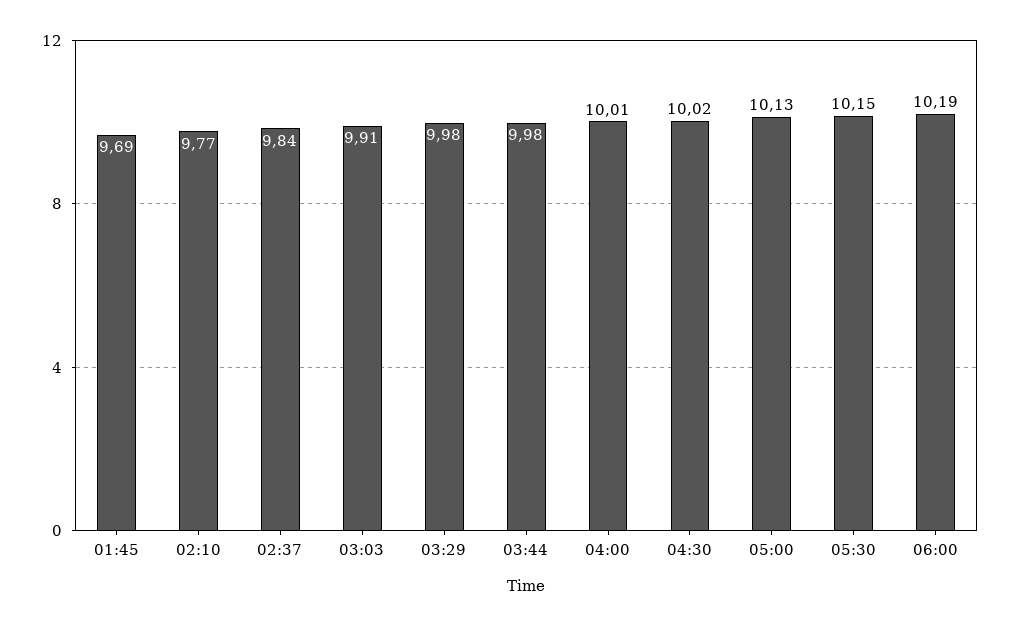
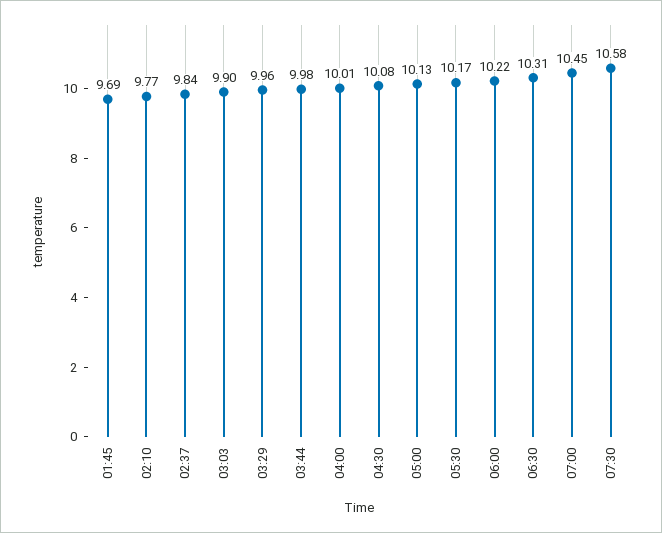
03:03: 9.91 -> 9.9
03:29: 9.98 -> 9.96
04:30: 10.02 -> 10.08
05:30: 10.15 -> 10.17
06:00: 10.19 -> 10.22
06:30: none -> 10.31
07:00: none -> 10.45
07:30: none -> 10.58

